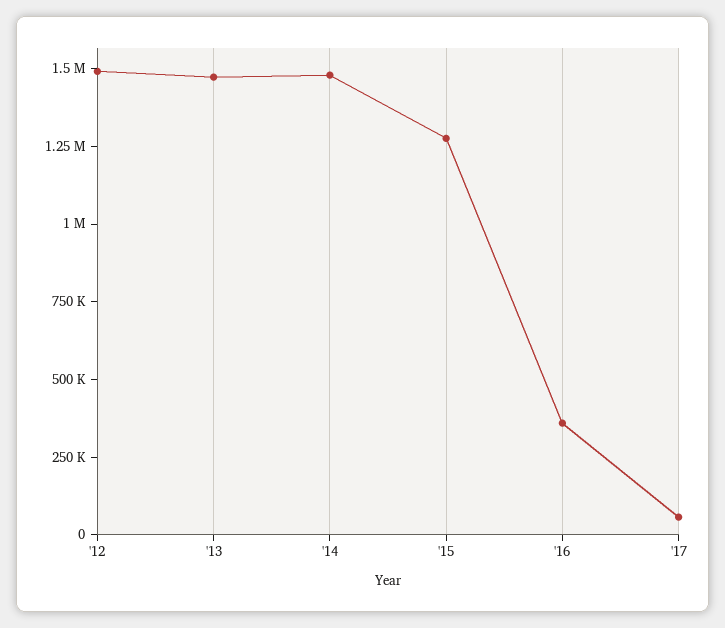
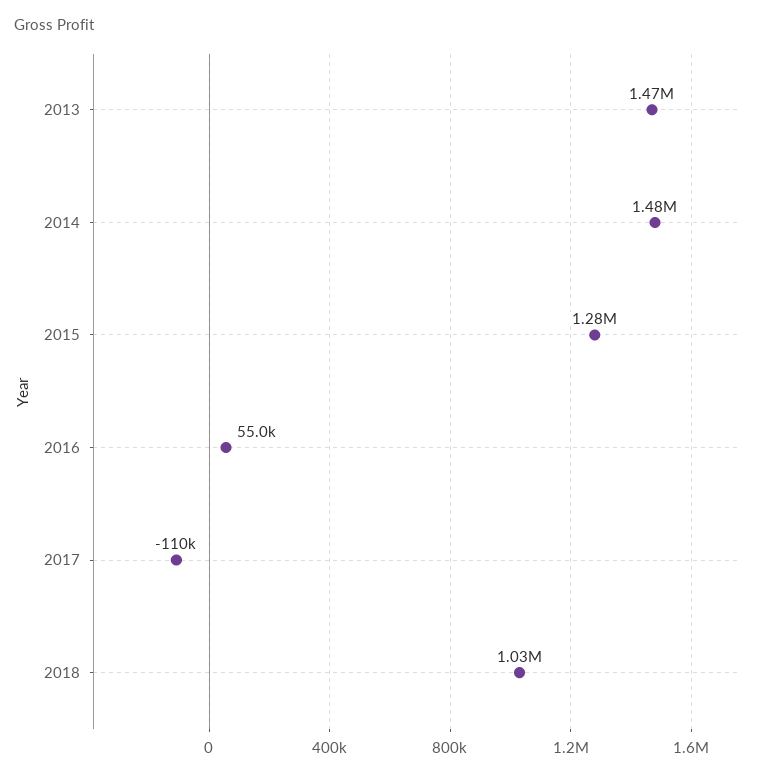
'12: 1500000 -> none
'16: 350000 -> 55000
'17: 50000 -> -110000
2018: none -> 1030000

